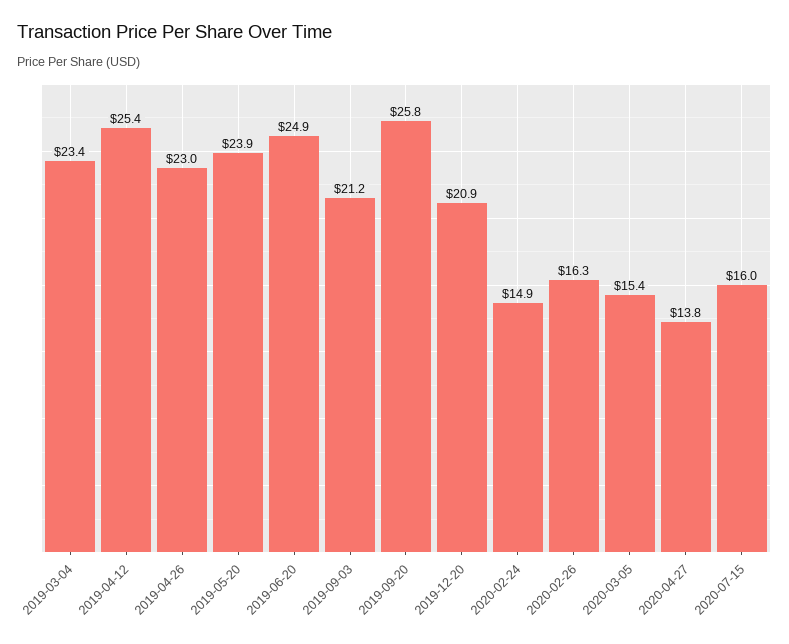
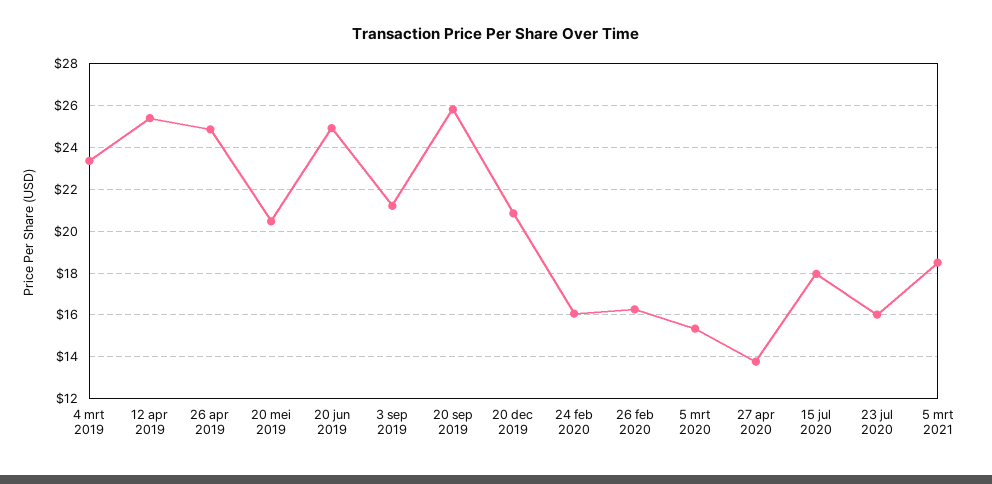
2019-04-26: 23 -> 25
2019-05-20: 23.9 -> 20.5
2020-02-24: 14.9 -> 16
2020-07-15: 16 -> 18
23 jul 2020: none -> 16
5 mrt 2021: none -> 18.5

